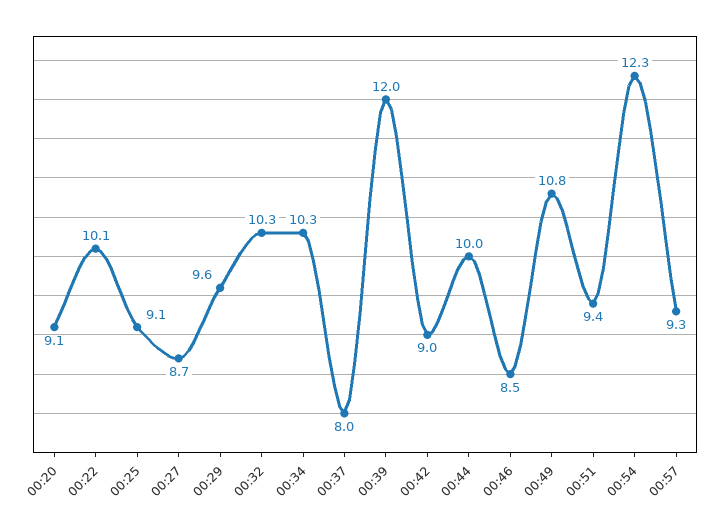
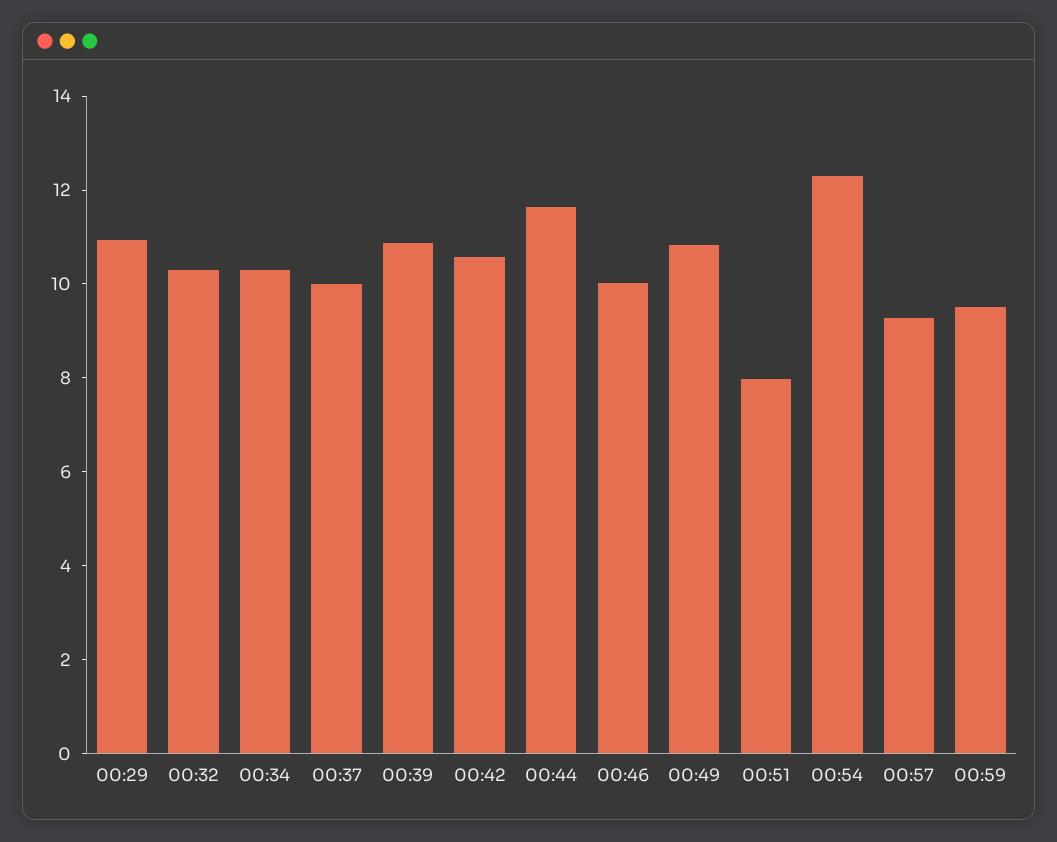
00:20: 9.1 -> none
00:22: 10.1 -> none
00:25: 9.1 -> none
00:27: 8.7 -> none
00:29: 9.6 -> 11
00:37: 8 -> 10
00:39: 12 -> 11
00:42: 9 -> 10.5
00:44: 10 -> 11.5
00:46: 8.5 -> 10
00:51: 9.4 -> 8
00:59: none -> 9.5

